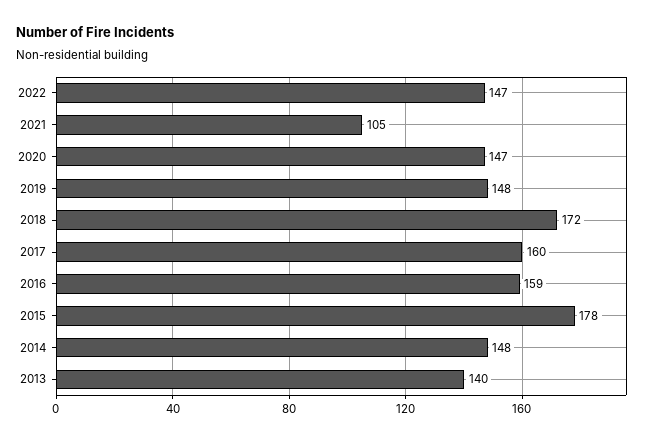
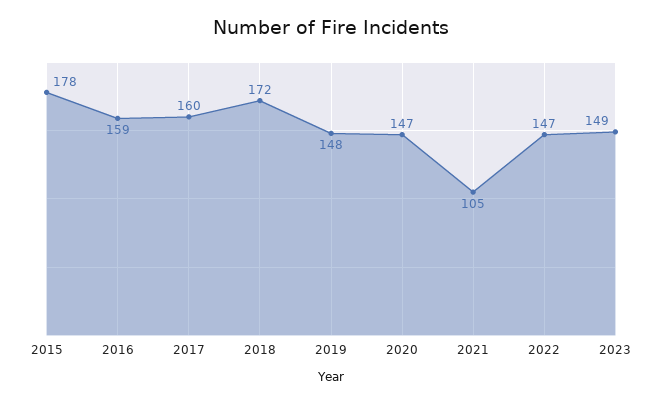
2014: 148 -> none
2013: 140 -> none
2023: none -> 149

